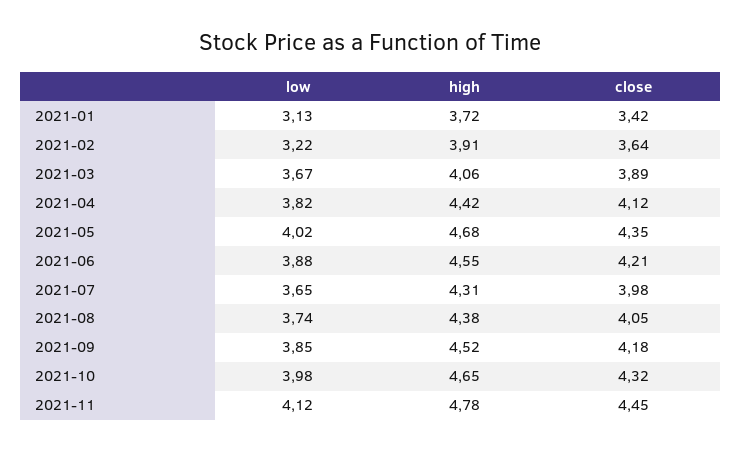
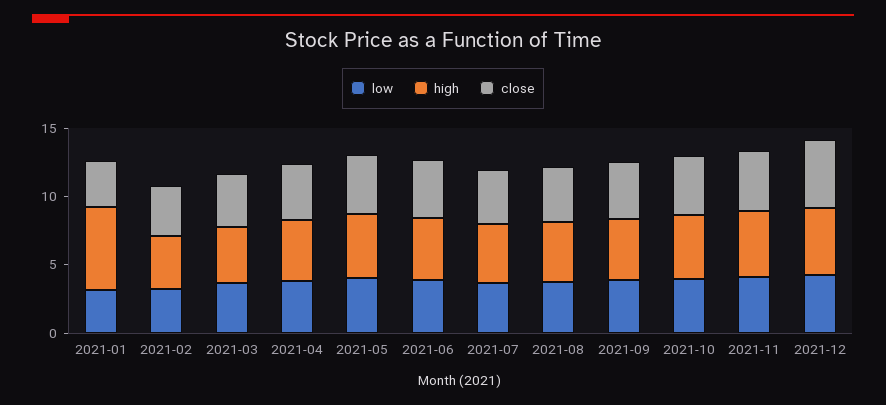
high, 2021-01: 3.72 -> 6
low, 2021-12: none -> 4
high, 2021-12: none -> 5
close, 2021-12: none -> 5

